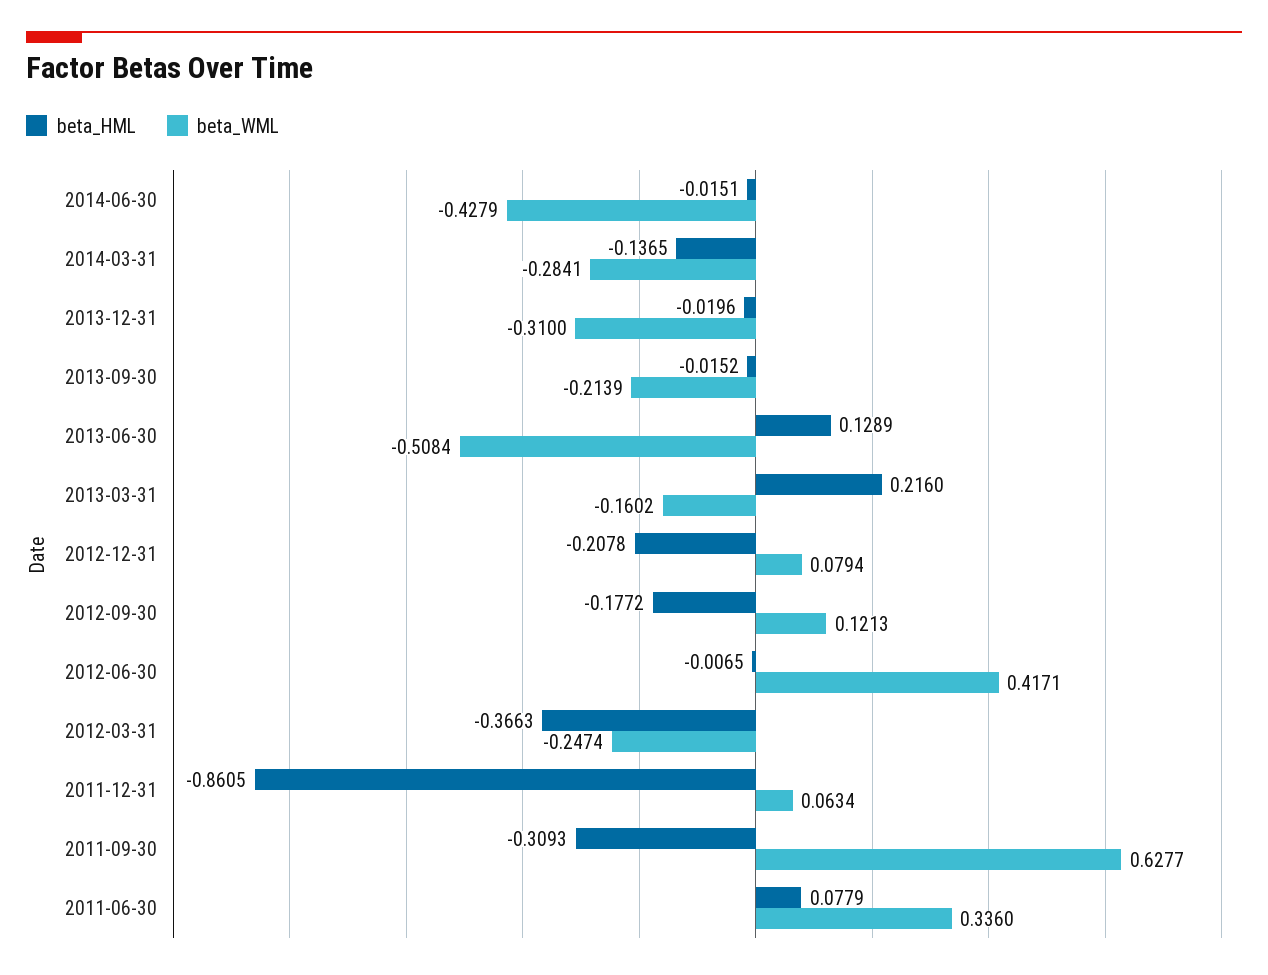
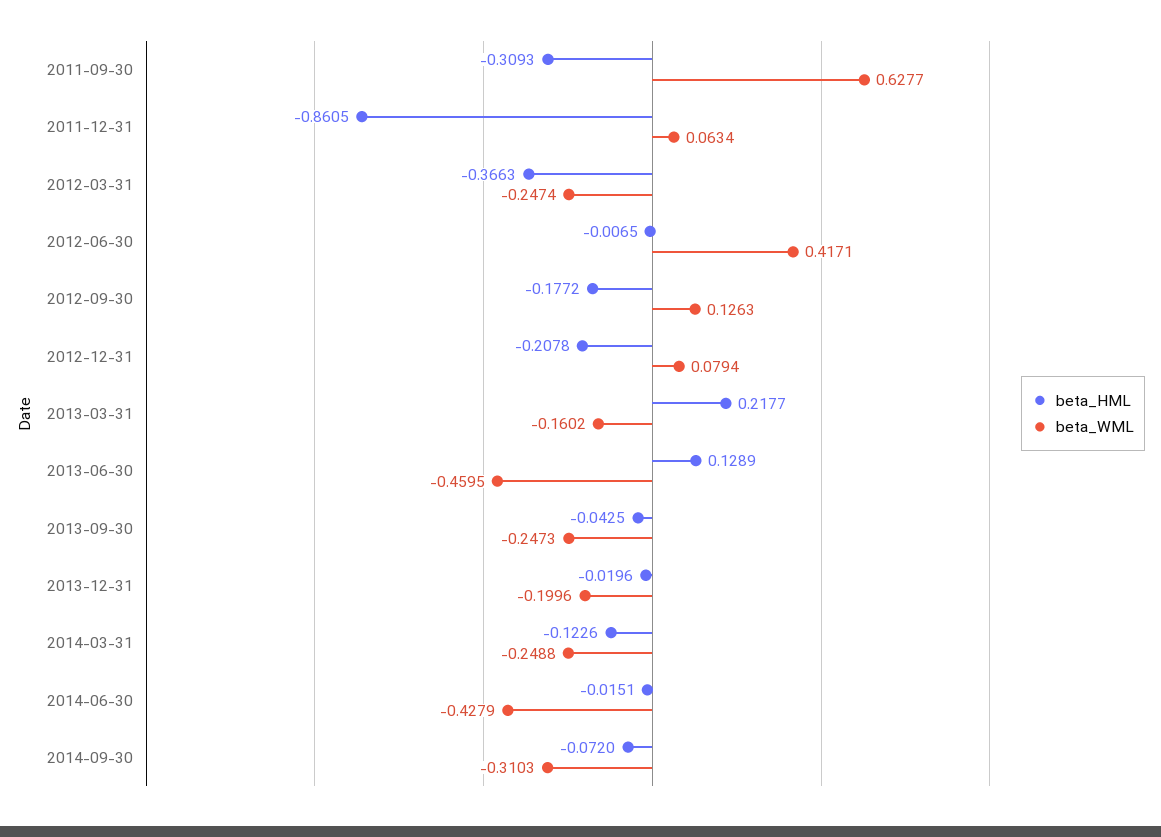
beta_HML, 2014-03-31: -0.1365 -> -0.1226
beta_WML, 2014-03-31: -0.2841 -> -0.2488
beta_WML, 2013-12-31: -0.31 -> -0.1996
beta_HML, 2013-09-30: -0.0152 -> -0.0425
beta_WML, 2013-09-30: -0.2139 -> -0.2473
beta_WML, 2013-06-30: -0.5084 -> -0.4595
beta_HML, 2013-03-31: 0.216 -> 0.2177
beta_WML, 2012-09-30: 0.1213 -> 0.1263
beta_HML, 2011-06-30: 0.0779 -> none
beta_WML, 2011-06-30: 0.336 -> none
beta_HML, 2014-09-30: none -> -0.072
beta_WML, 2014-09-30: none -> -0.3103

